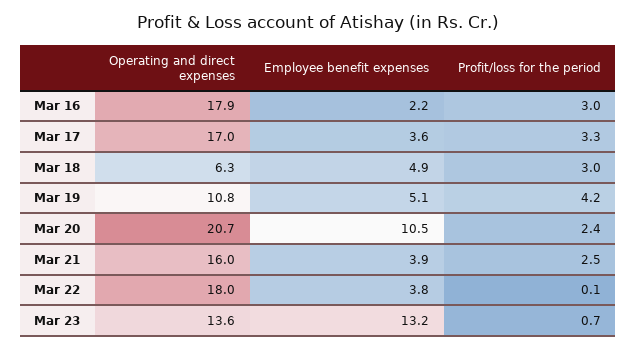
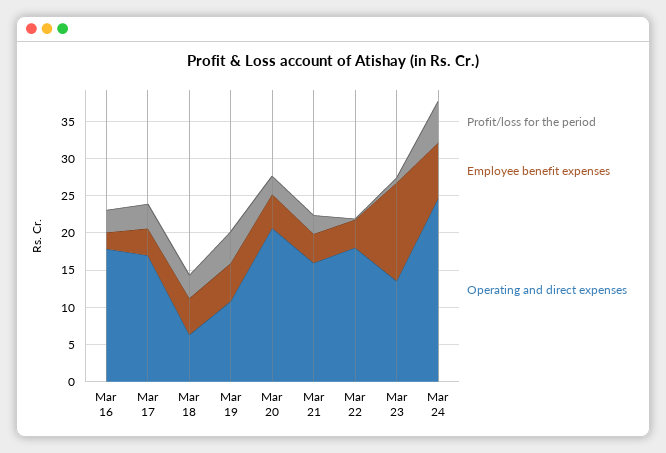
Employee benefit expenses, Mar 20: 10.5 -> 5
Profit/loss for the period, Mar 24: none -> 5
Employee benefit expenses, Mar 24: none -> 7.5
Operating and direct expenses, Mar 24: none -> 25

